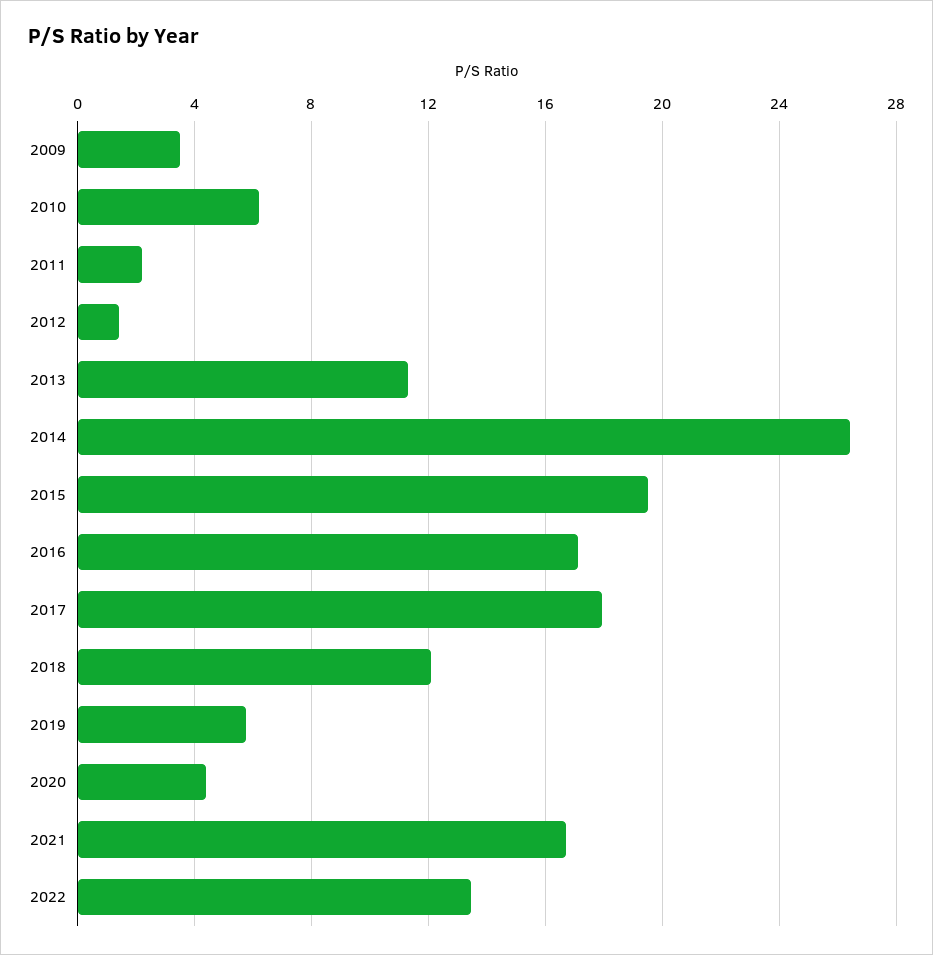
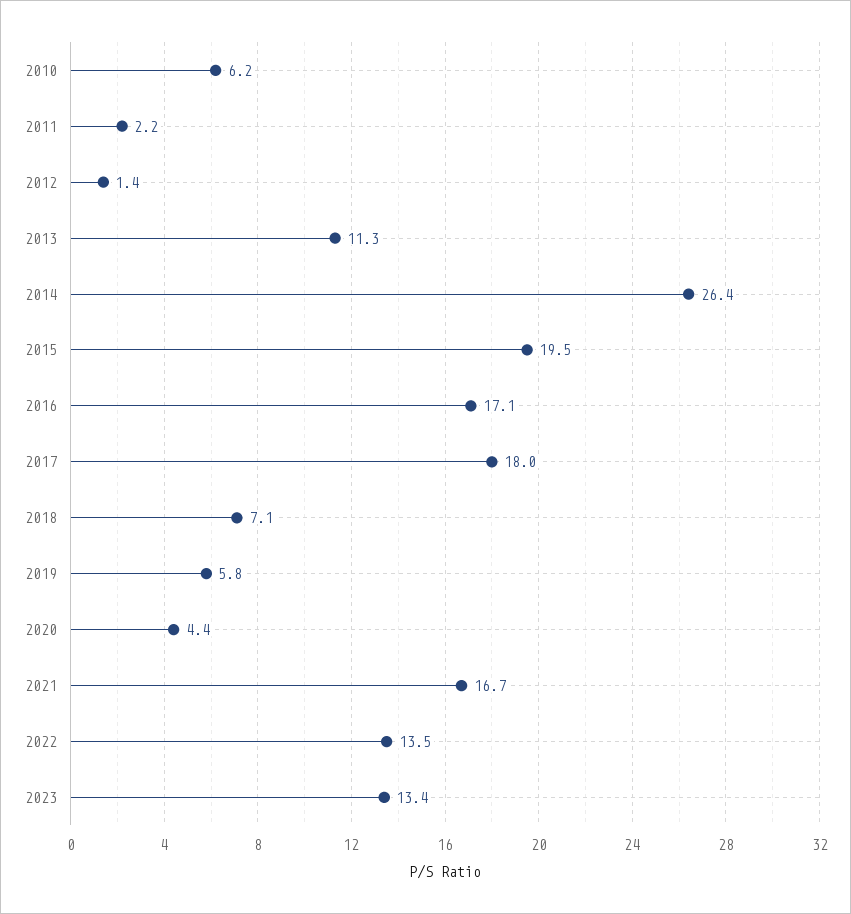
2009: 3.5 -> none
2018: 12 -> 7.1
2023: none -> 13.4

